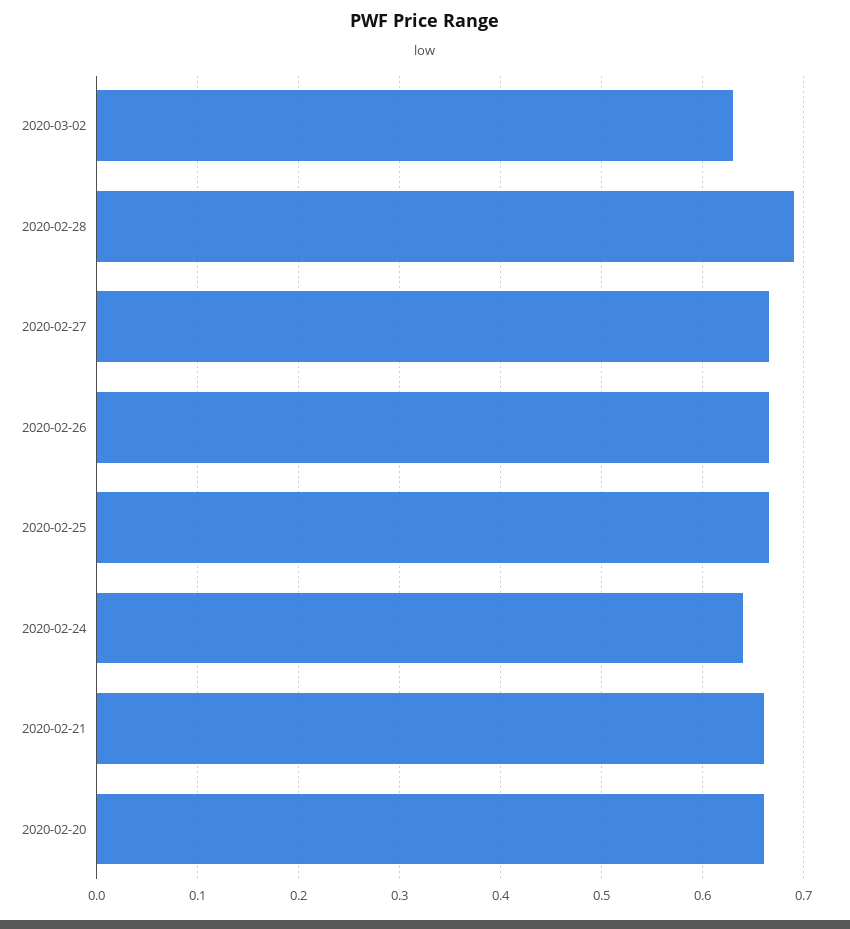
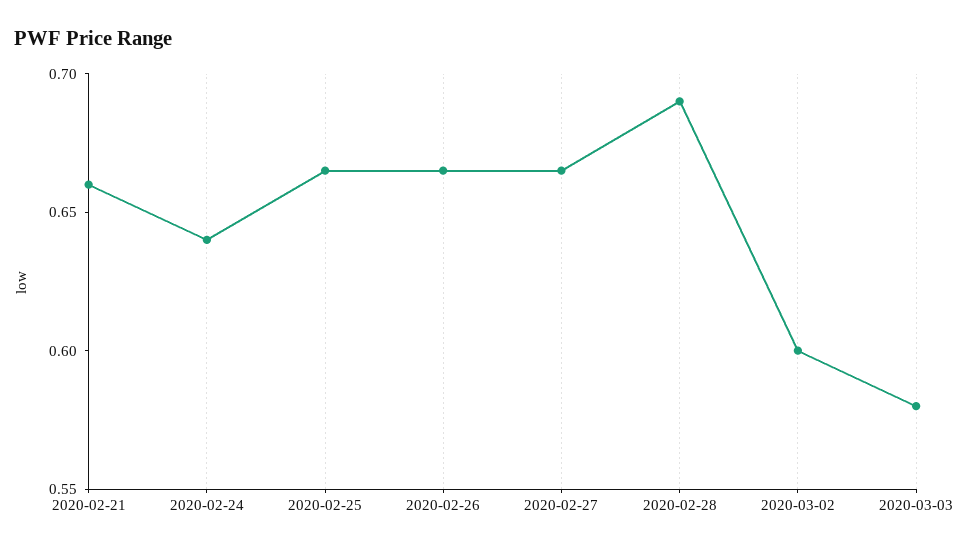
2020-03-02: 0.63 -> 0.6
2020-02-20: 0.66 -> none
2020-03-03: none -> 0.58

